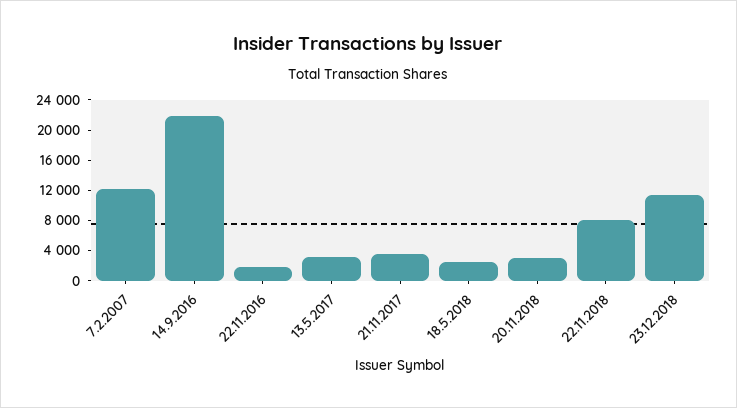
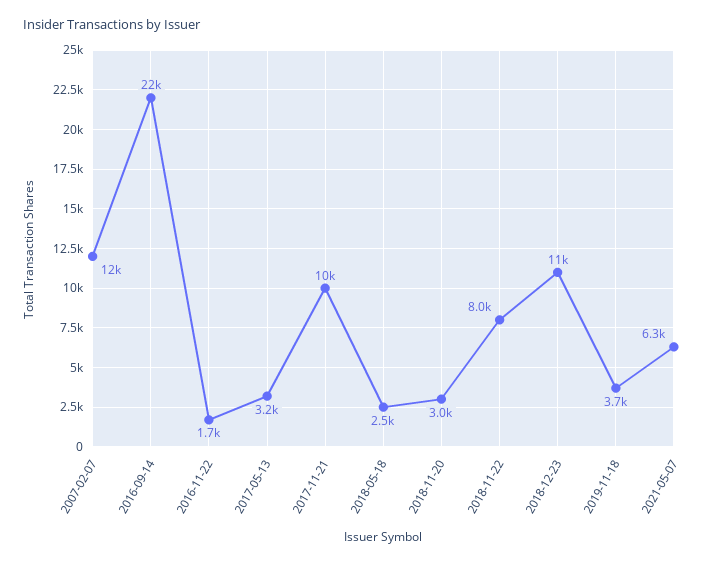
21.11.2017: 4000 -> 10000
2019-11-18: none -> 3700
2021-05-07: none -> 6300

